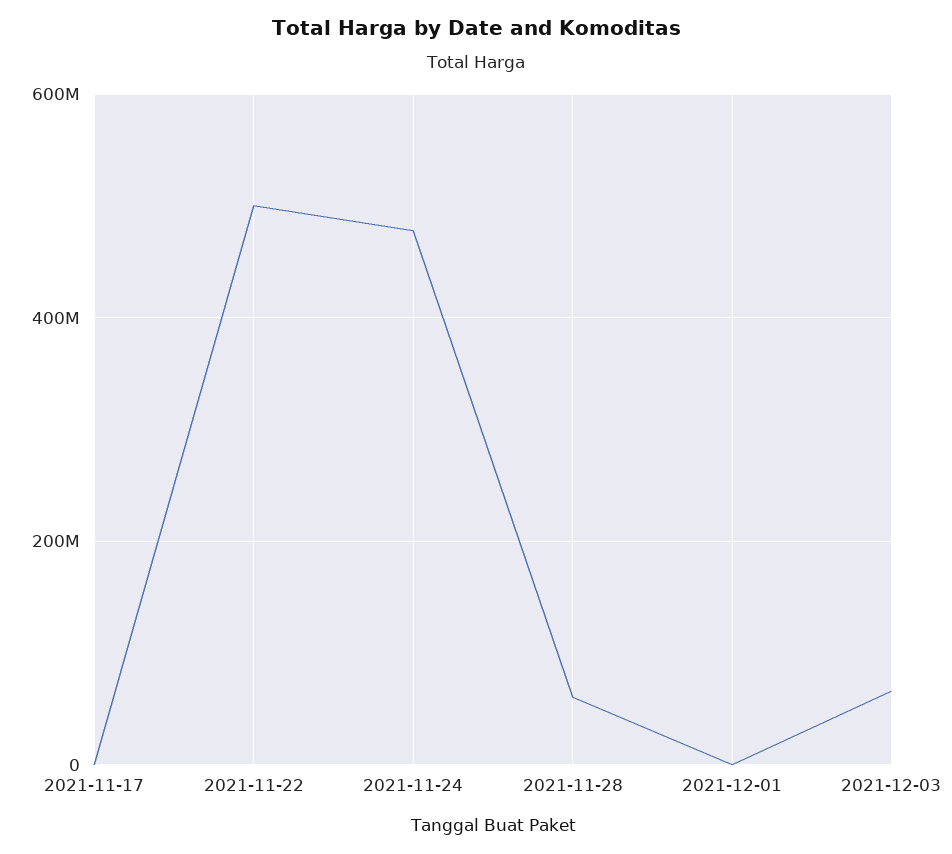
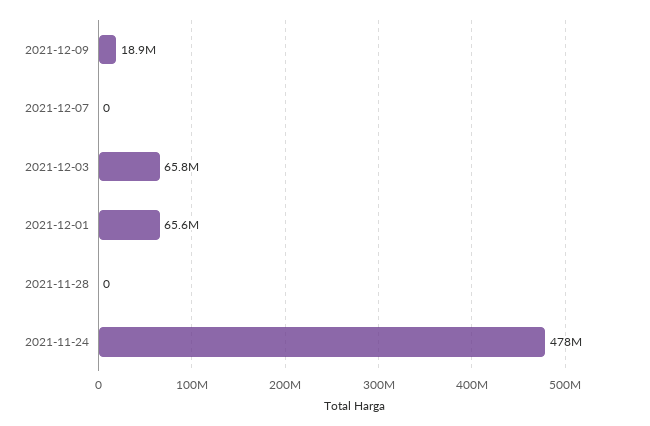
2021-11-17: 0 -> none
2021-11-22: 500000000 -> none
2021-11-28: 60000000 -> 0
2021-12-01: 0 -> 65600000
2021-12-09: none -> 18900000
2021-12-07: none -> 0

